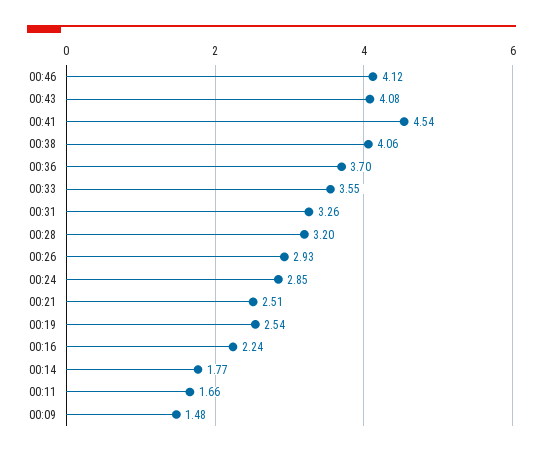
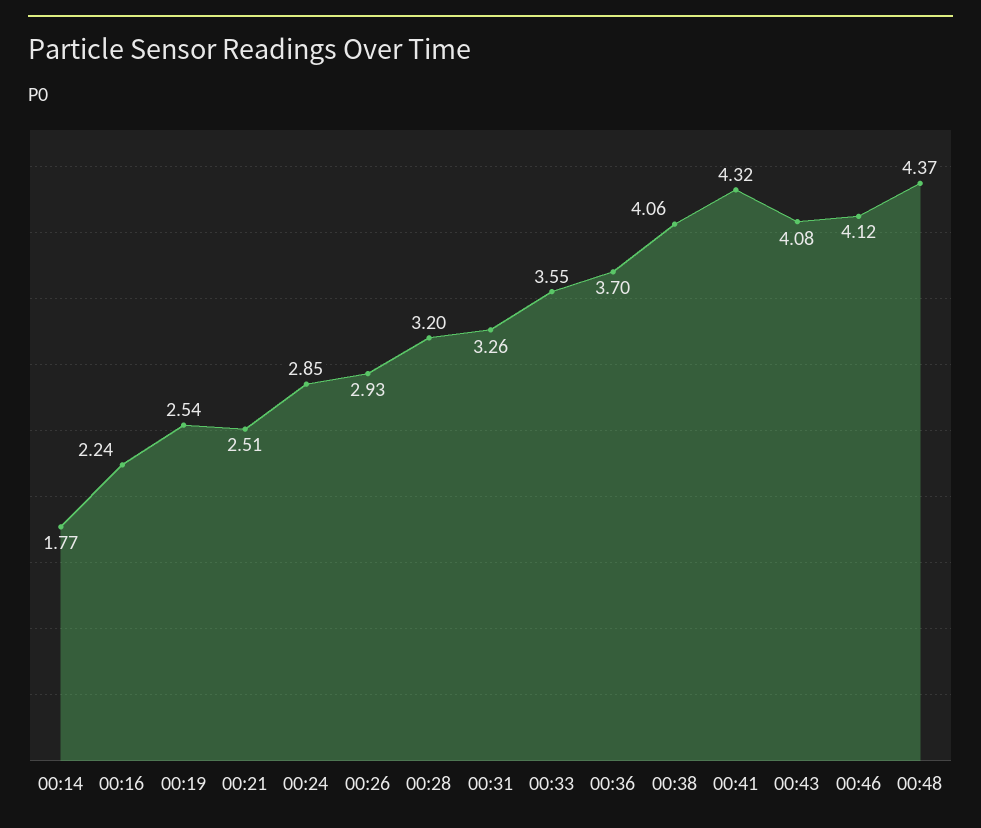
00:41: 4.54 -> 4.32
00:11: 1.66 -> none
00:09: 1.48 -> none
00:48: none -> 4.37

